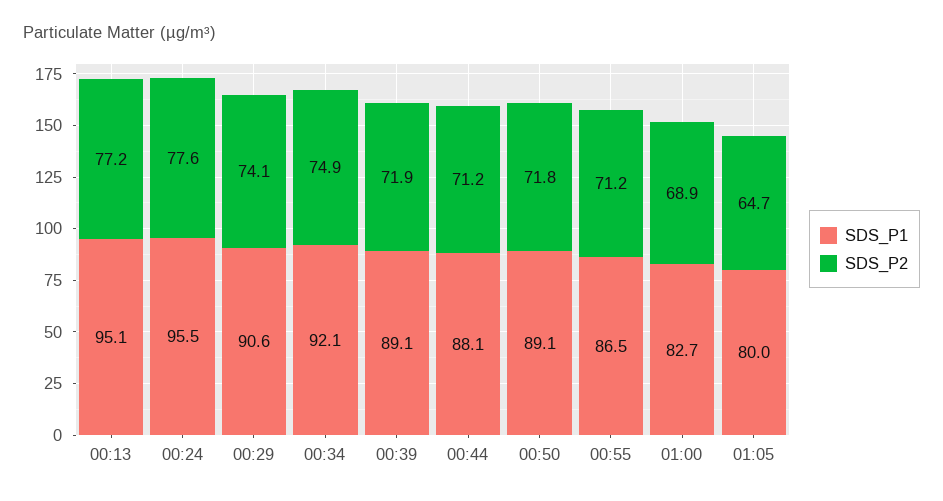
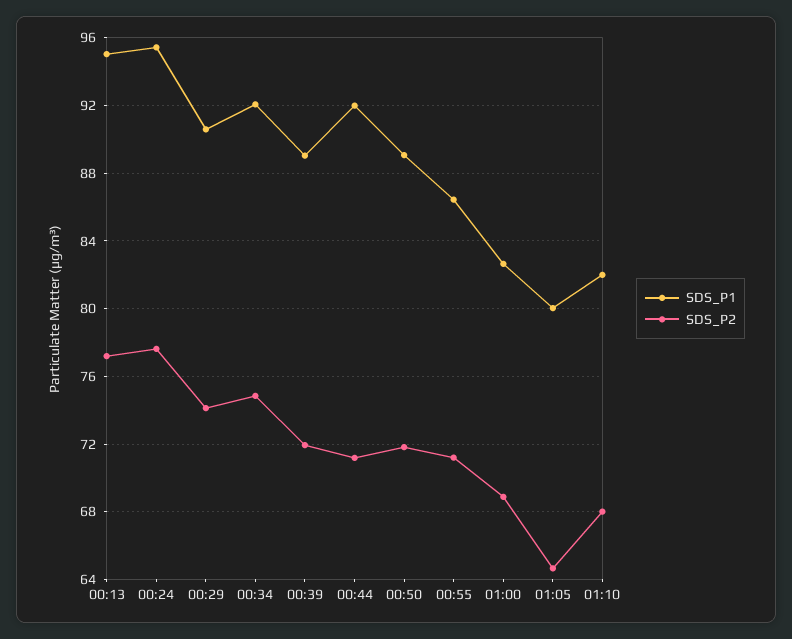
SDS_P1, 00:44: 88.1 -> 92
SDS_P1, 01:10: none -> 82
SDS_P2, 01:10: none -> 68

